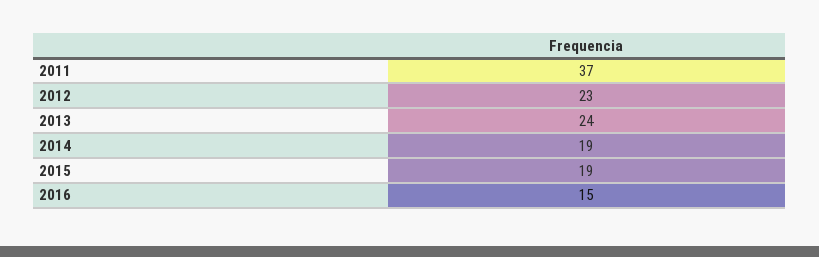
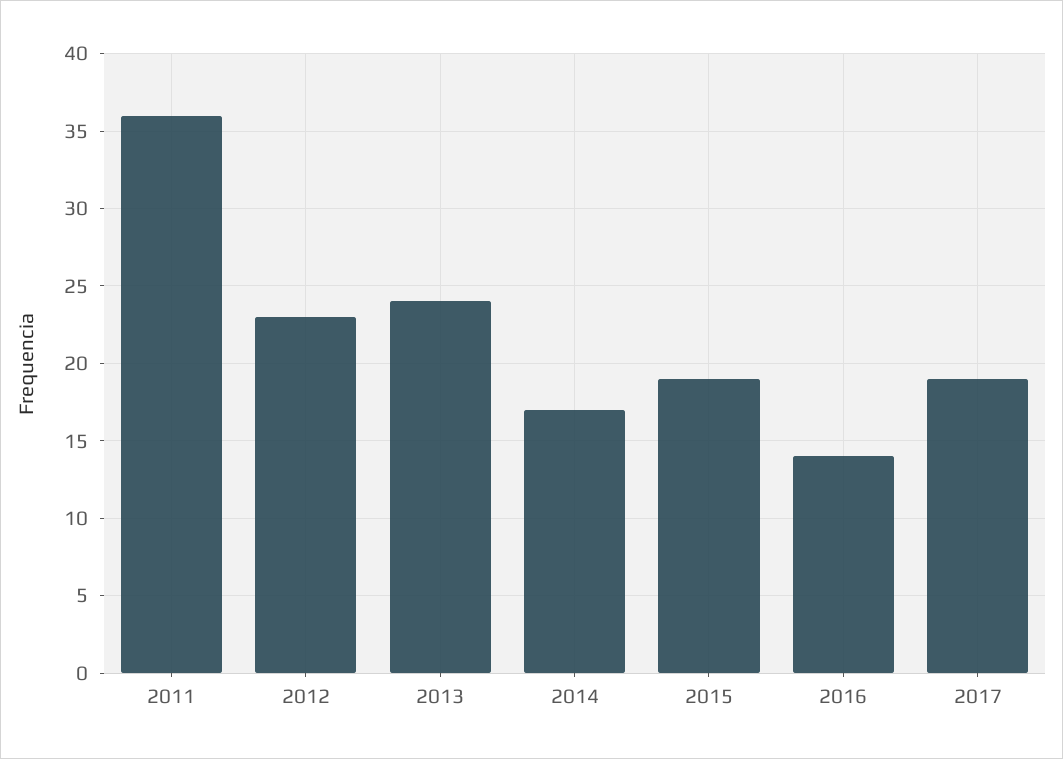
2011: 37 -> 36
2014: 19 -> 17
2016: 15 -> 14
2017: none -> 19

